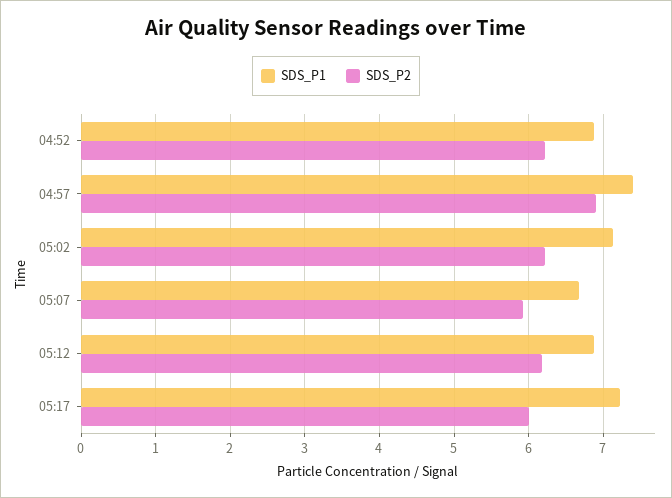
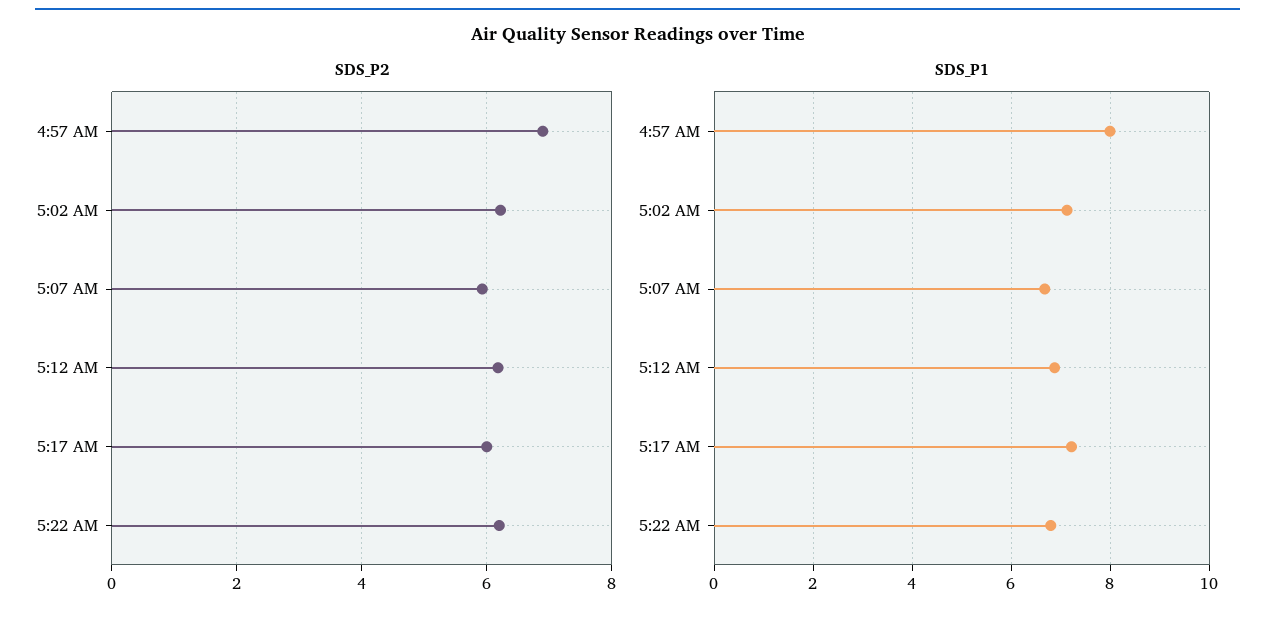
SDS_P1, 04:52: 6.9 -> none
SDS_P2, 04:52: 6.2 -> none
SDS_P1, 04:57: 7.4 -> 8
SDS_P2, 5:22 AM: none -> 6.2
SDS_P1, 5:22 AM: none -> 6.8

